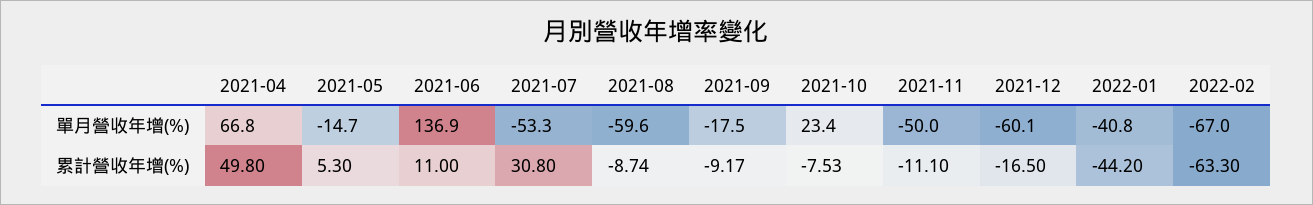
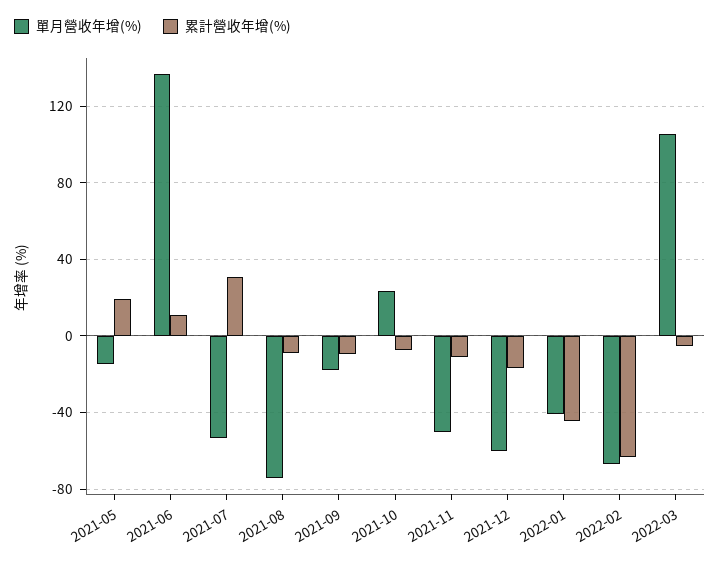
單月營收年增(%), 2021-04: 66.8 -> none
單月營收年增(%), 2021-08: -59.6 -> -75
累計營收年增(%), 2021-04: 49.8 -> none
累計營收年增(%), 2021-05: 5.3 -> 20
單月營收年增(%), 2022-03: none -> 105
累計營收年增(%), 2022-03: none -> -5

